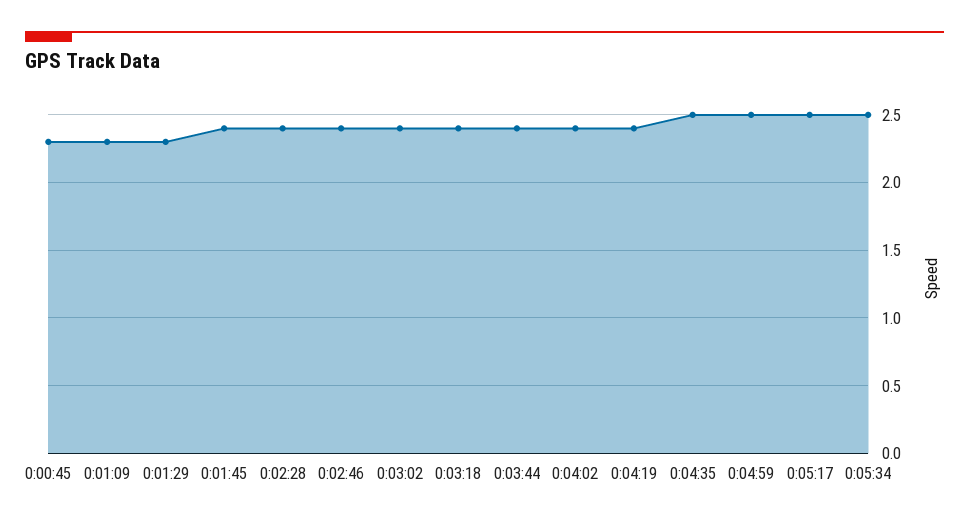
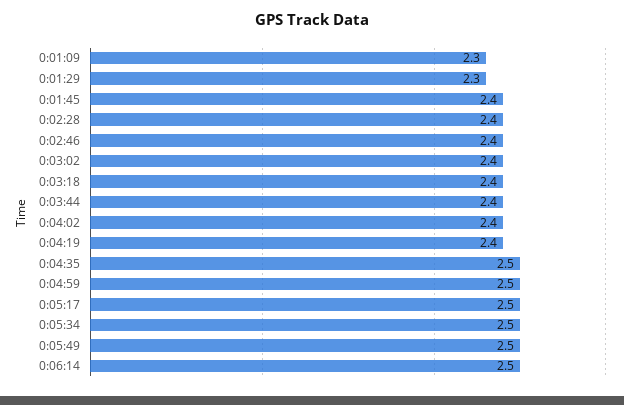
0:00:45: 2.3 -> none
0:05:49: none -> 2.5
0:06:14: none -> 2.5

